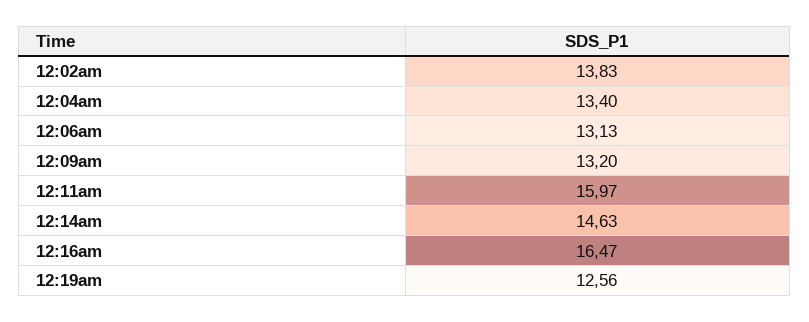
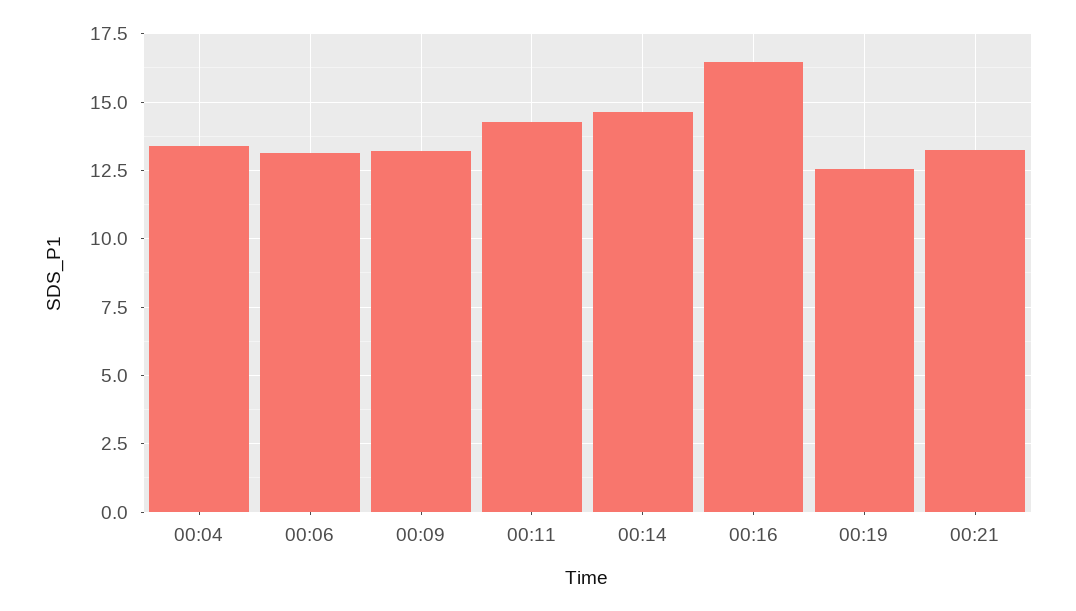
12:02am: 13.83 -> none
12:11am: 15.97 -> 14.25
00:21: none -> 13.25

